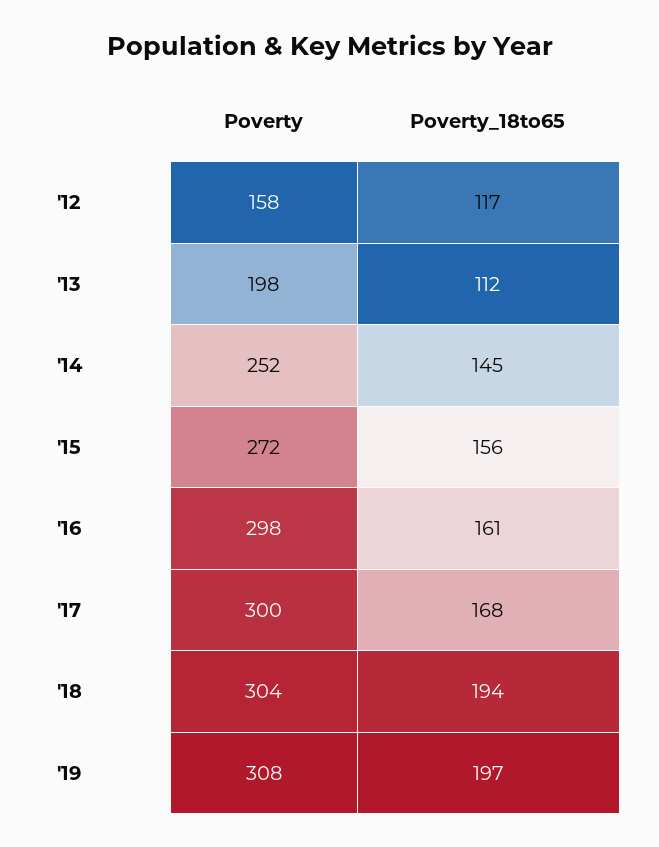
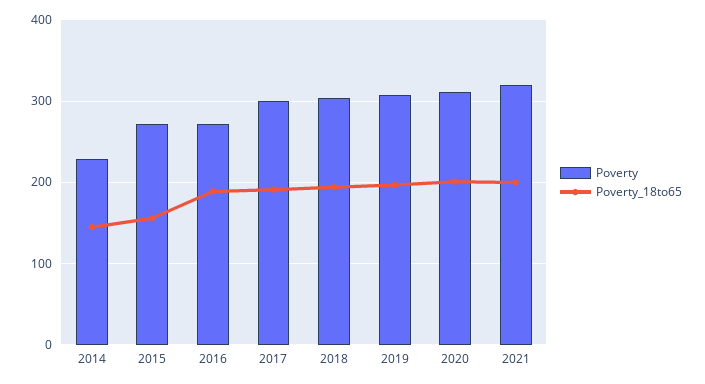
Poverty, '12: 158 -> none
Poverty_18to65, '12: 117 -> none
Poverty, '13: 198 -> none
Poverty_18to65, '13: 112 -> none
Poverty, '14: 252 -> 230
Poverty, '16: 298 -> 270
Poverty_18to65, '16: 161 -> 190
Poverty_18to65, '17: 168 -> 190
Poverty, 2020: none -> 310
Poverty_18to65, 2020: none -> 200
Poverty, 2021: none -> 320
Poverty_18to65, 2021: none -> 200

